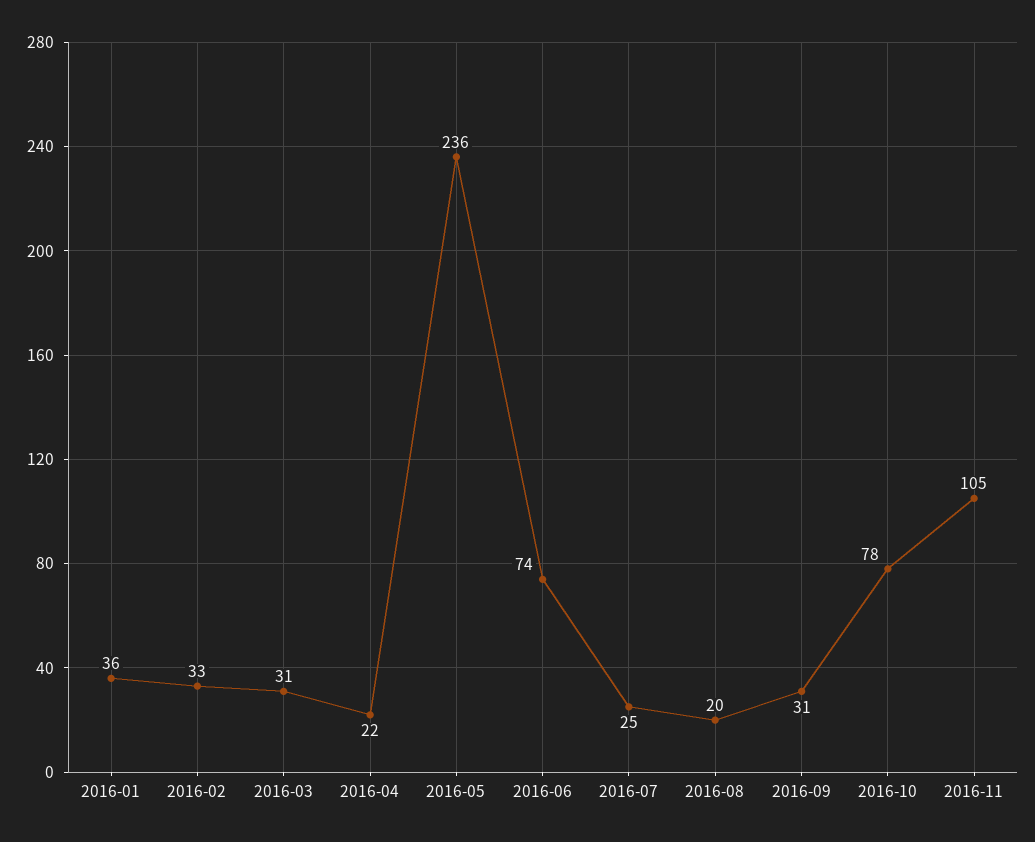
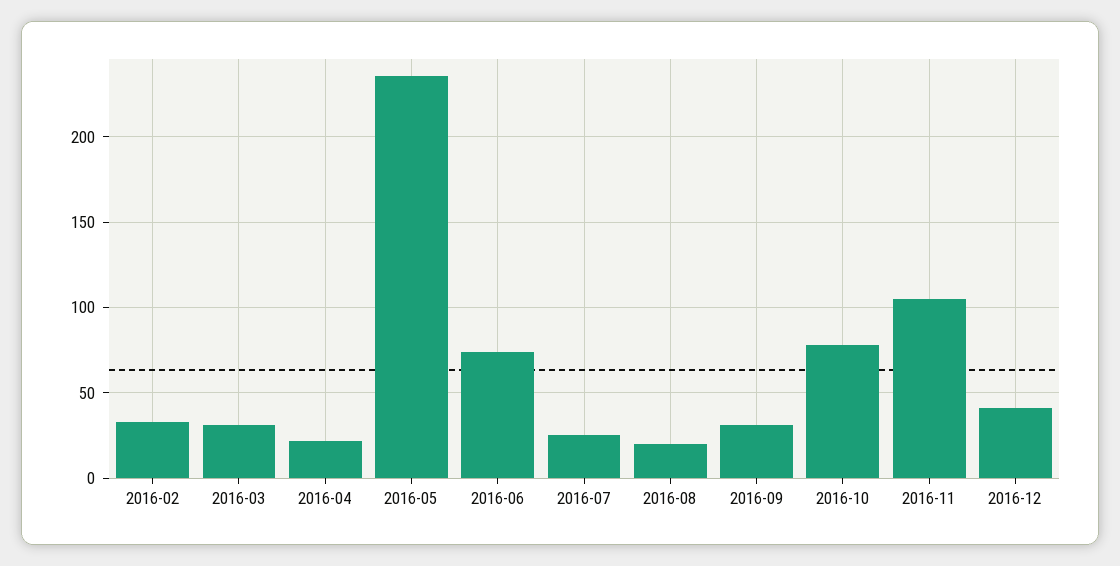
2016-01: 36 -> none
2016-12: none -> 40

